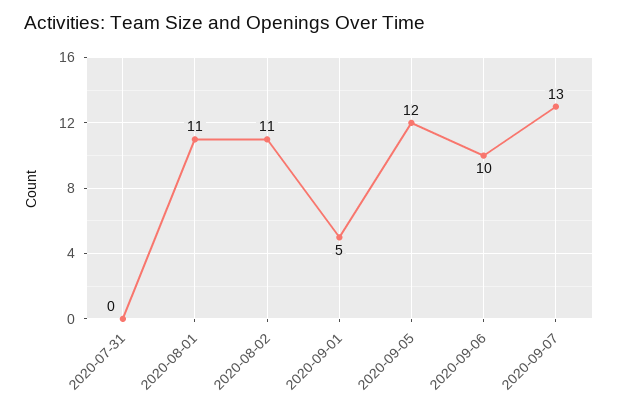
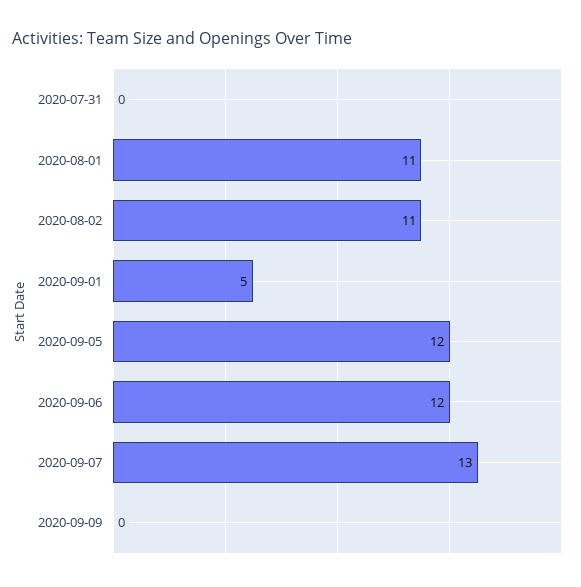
2020-09-06: 10 -> 12
2020-09-09: none -> 0

